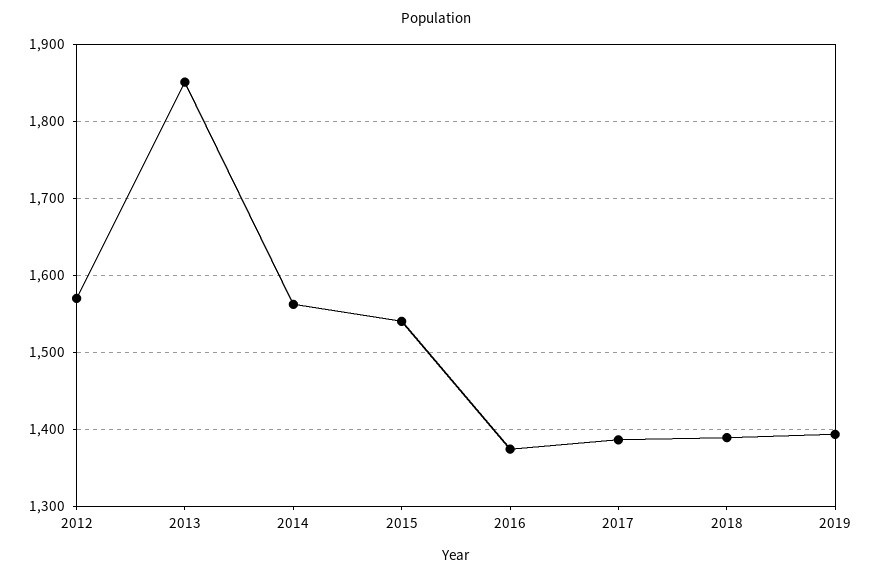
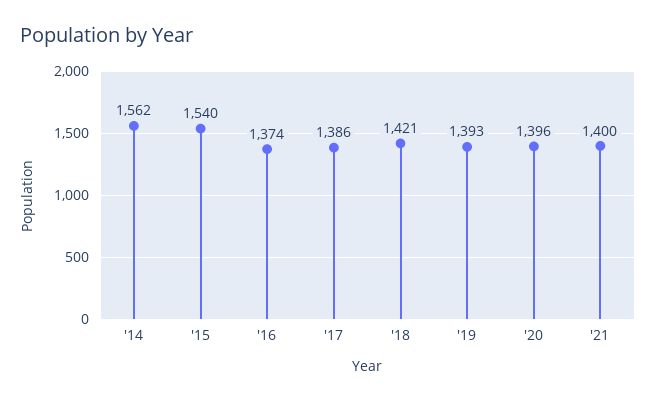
2012: 1570 -> none
2013: 1850 -> none
2018: 1390 -> 1421
'20: none -> 1396
'21: none -> 1400

